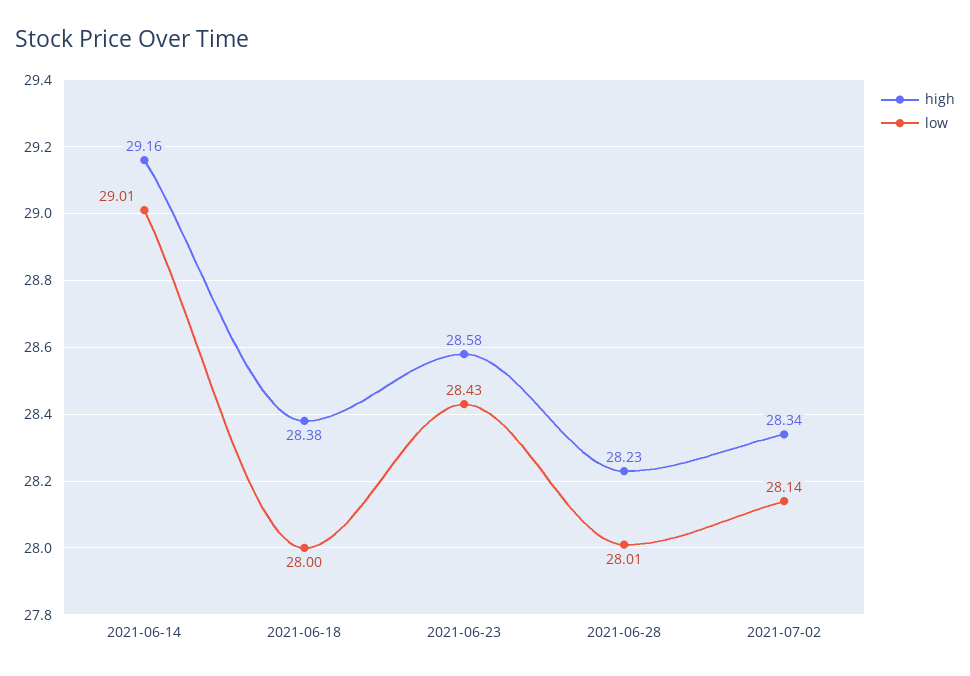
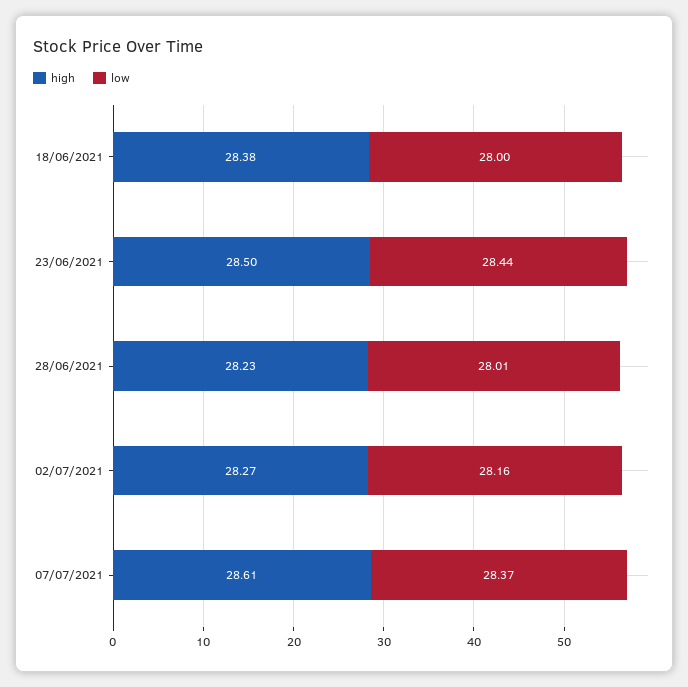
high, 2021-06-14: 29.16 -> none
low, 2021-06-14: 29.01 -> none
high, 2021-06-23: 28.58 -> 28.5
low, 2021-06-23: 28.43 -> 28.44
high, 2021-07-02: 28.34 -> 28.27
low, 2021-07-02: 28.14 -> 28.16
high, 07/07/2021: none -> 28.61
low, 07/07/2021: none -> 28.37

